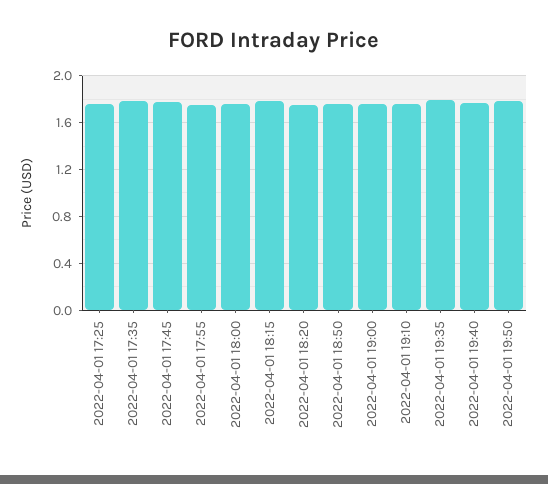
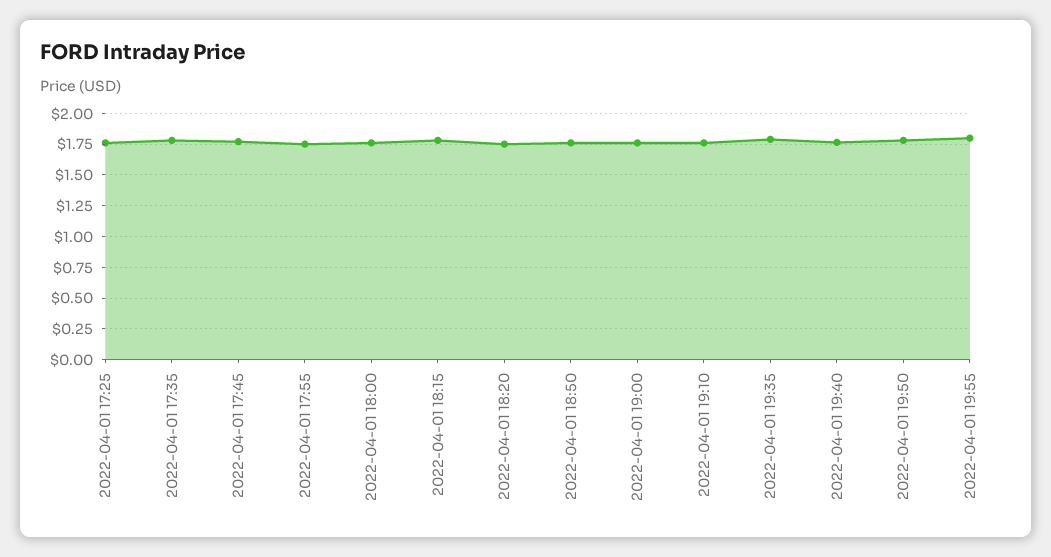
2022-04-01 19:55: none -> 1.8

